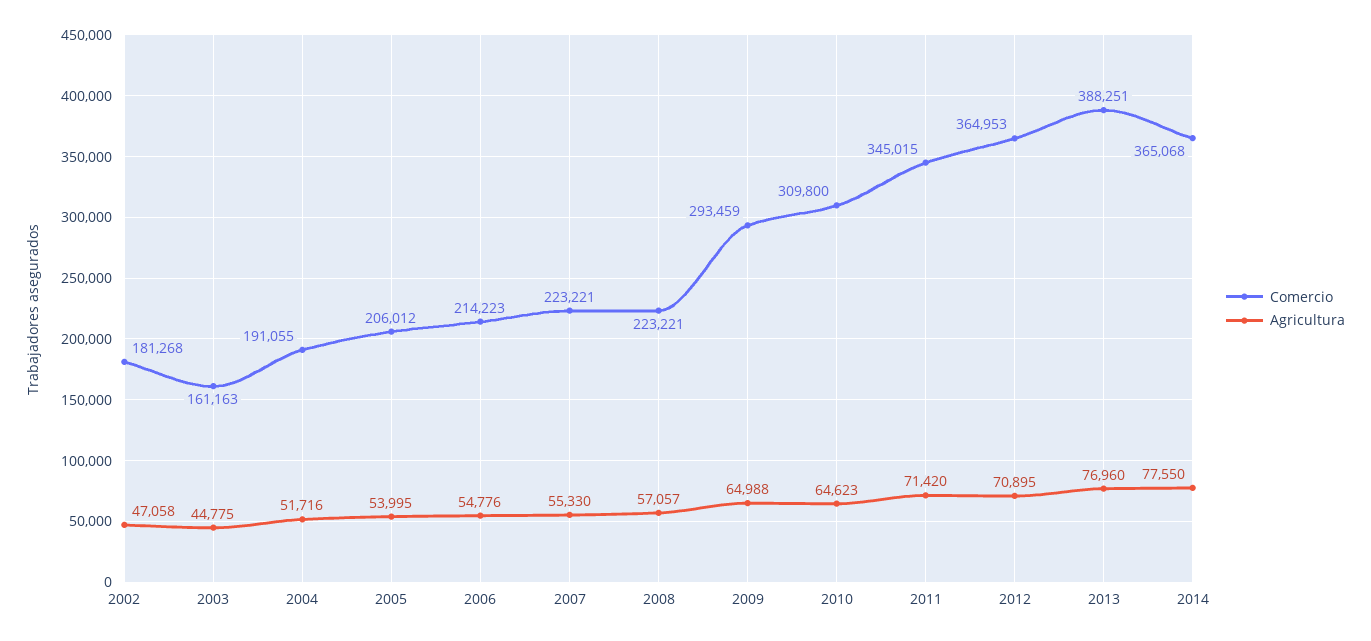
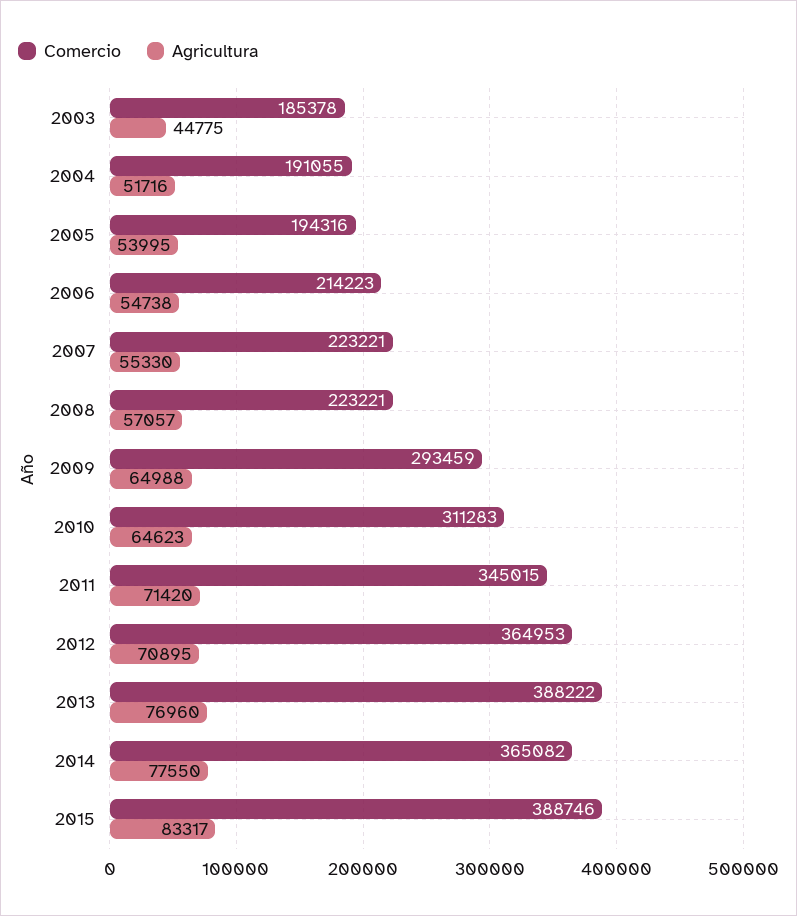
Comercio, 2002: 181268 -> none
Agricultura, 2002: 47058 -> none
Comercio, 2003: 161163 -> 185378
Comercio, 2005: 206012 -> 194316
Agricultura, 2006: 54776 -> 54738
Comercio, 2010: 309800 -> 311283
Comercio, 2013: 388251 -> 388222
Comercio, 2014: 365068 -> 365082
Comercio, 2015: none -> 388746
Agricultura, 2015: none -> 83317

